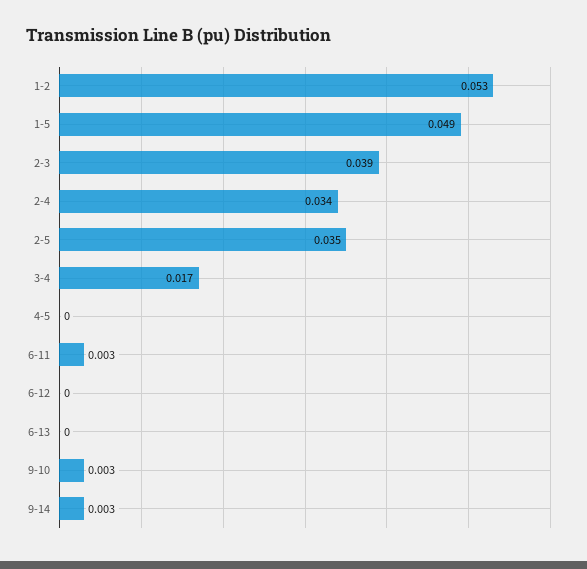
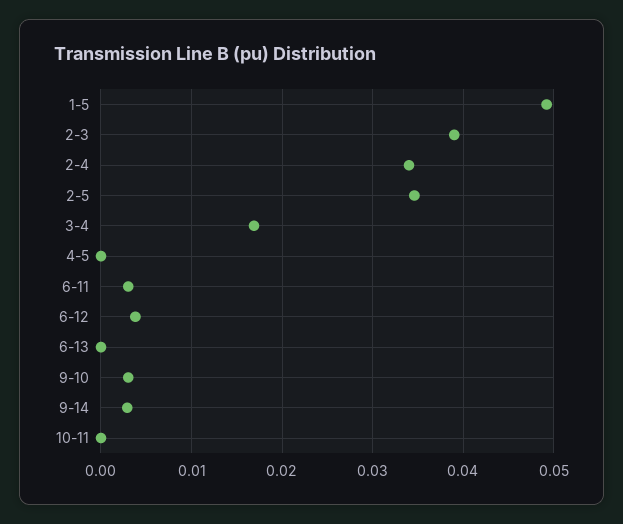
1-2: 0.053 -> none
6-12: 0 -> 0.004
10-11: none -> 0

